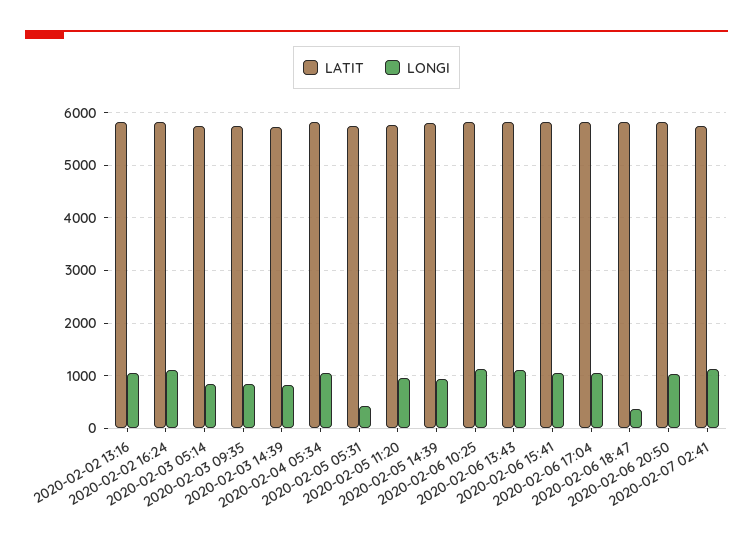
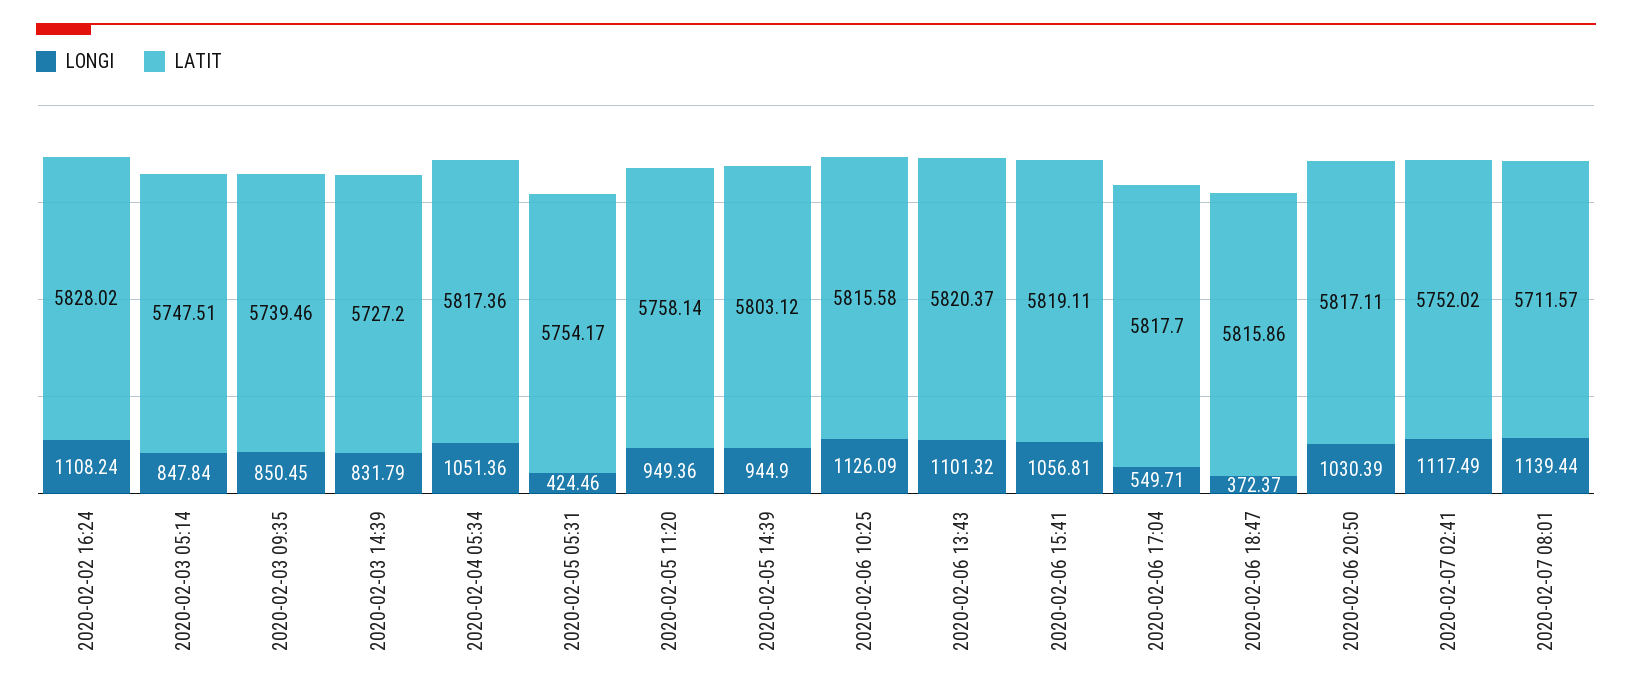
LATIT, 2020-02-02 13:16: 5800 -> none
LONGI, 2020-02-02 13:16: 1000 -> none
LONGI, 2020-02-06 17:04: 1000 -> 549.71
LONGI, 2020-02-07 08:01: none -> 1139.44
LATIT, 2020-02-07 08:01: none -> 5711.57

